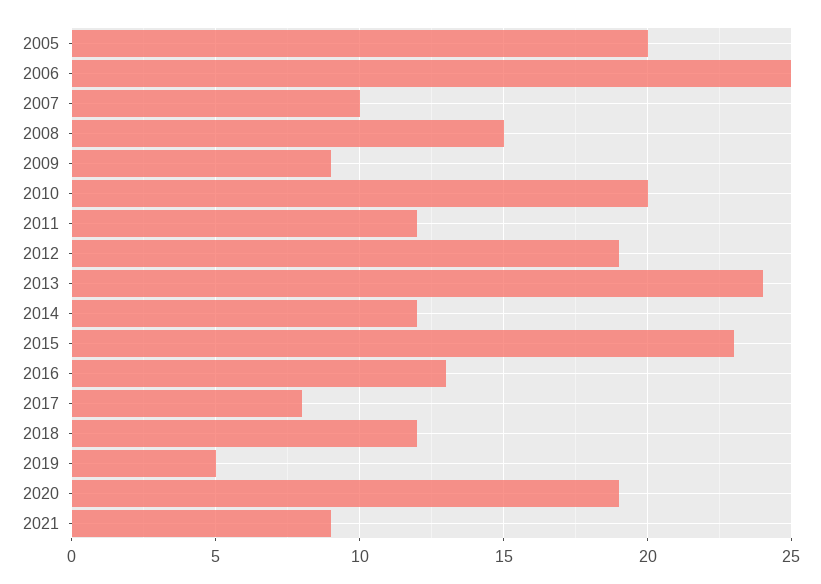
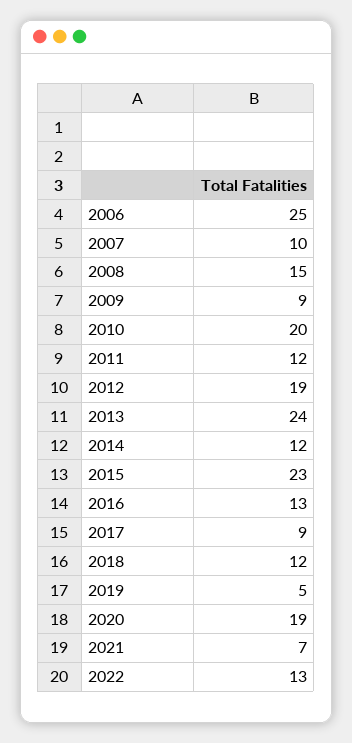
2005: 20 -> none
2017: 8 -> 9
2021: 9 -> 7
2022: none -> 13

